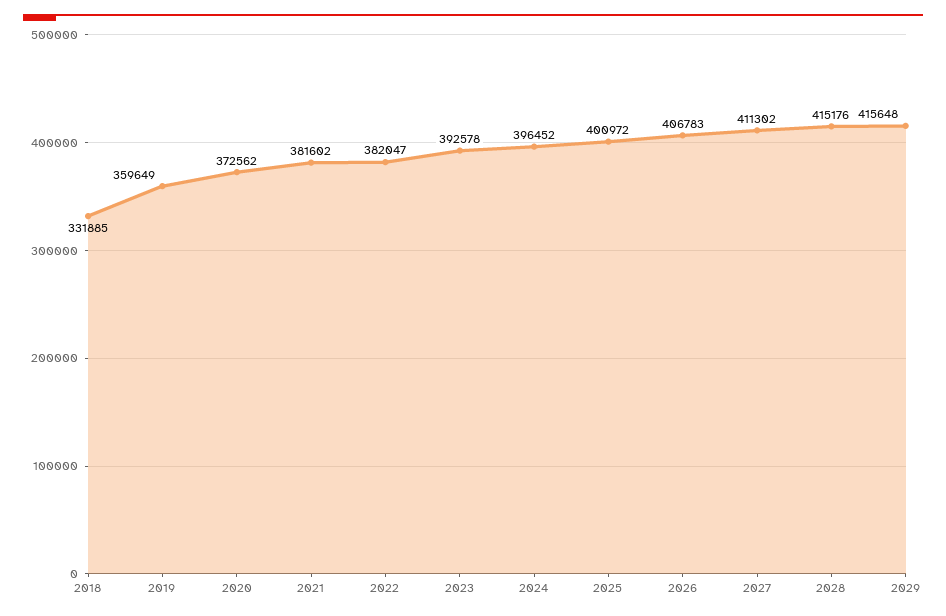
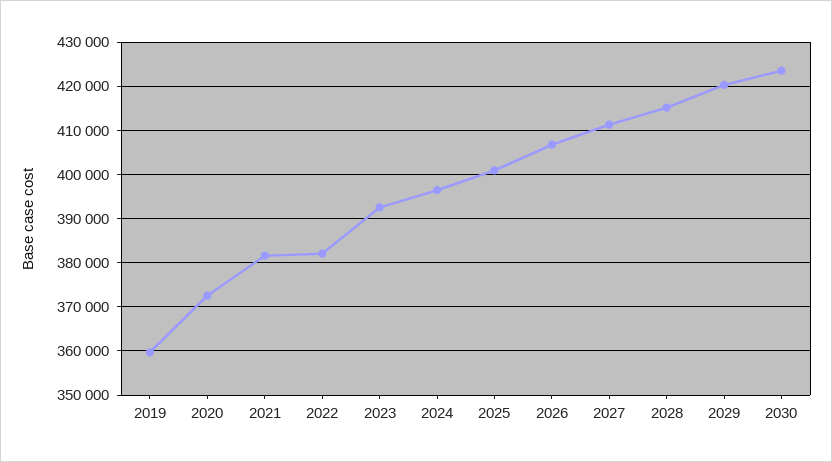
2018: 331885 -> none
2029: 415648 -> 420000
2030: none -> 424000

